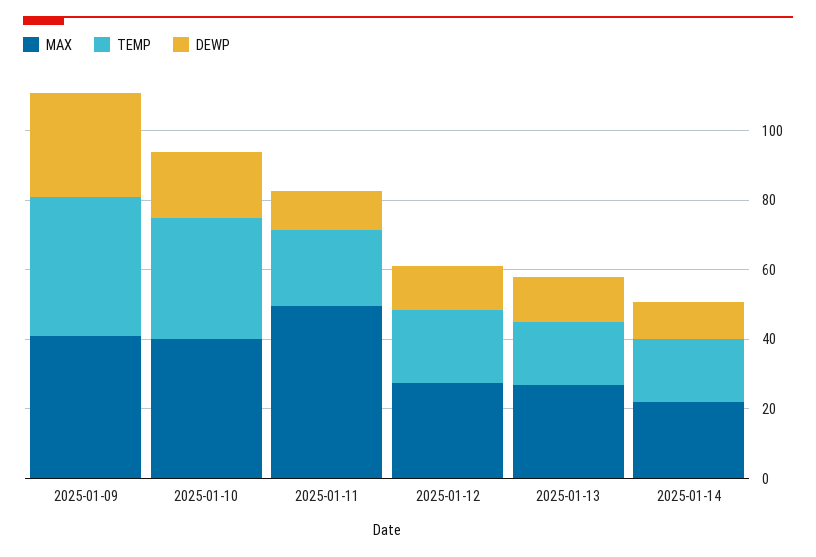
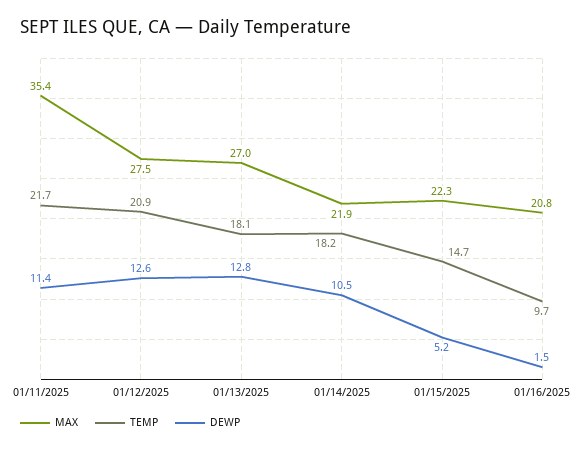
MAX, 2025-01-09: 40 -> none
TEMP, 2025-01-09: 40 -> none
DEWP, 2025-01-09: 30 -> none
MAX, 2025-01-10: 40 -> none
TEMP, 2025-01-10: 35 -> none
DEWP, 2025-01-10: 20 -> none
MAX, 2025-01-11: 50 -> 35.4
MAX, 01/15/2025: none -> 22.3
TEMP, 01/15/2025: none -> 14.7
DEWP, 01/15/2025: none -> 5.2
MAX, 01/16/2025: none -> 20.8
TEMP, 01/16/2025: none -> 9.7
DEWP, 01/16/2025: none -> 1.5

